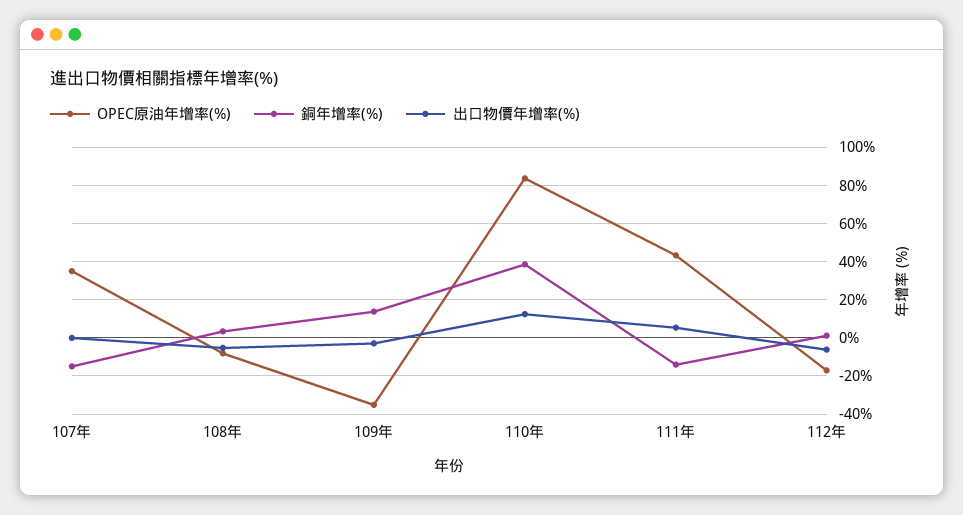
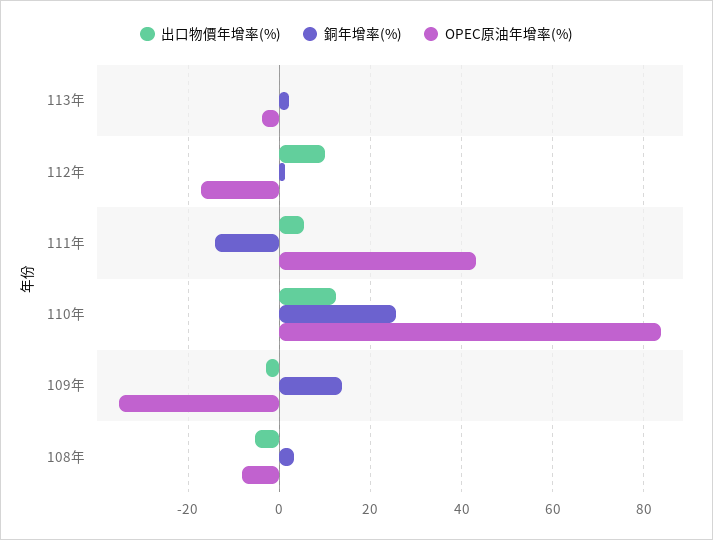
OPEC原油年增率(%), 107年: 35 -> none
銅年增率(%), 107年: -15 -> none
出口物價年增率(%), 107年: 0 -> none
銅年增率(%), 110年: 40 -> 26
出口物價年增率(%), 112年: -5 -> 10
出口物價年增率(%), 113年: none -> 0
銅年增率(%), 113年: none -> 2
OPEC原油年增率(%), 113年: none -> -4

